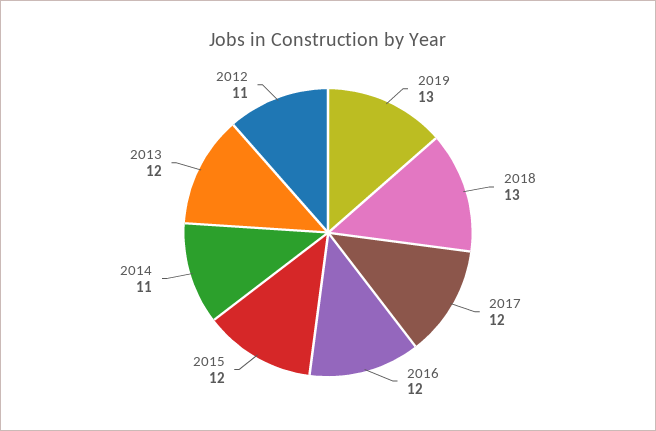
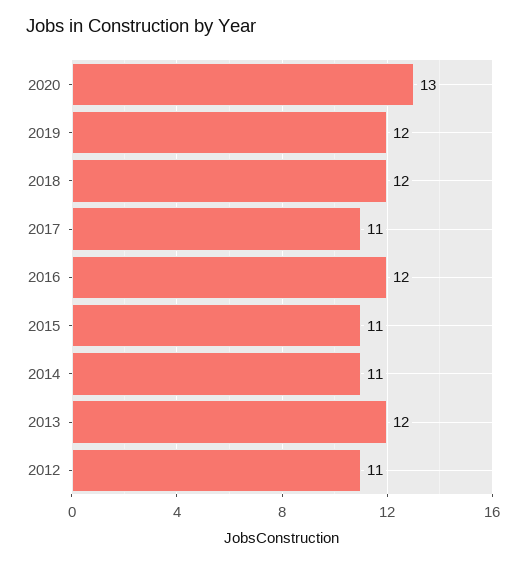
2019: 13 -> 12
2018: 13 -> 12
2017: 12 -> 11
2015: 12 -> 11
2020: none -> 13

